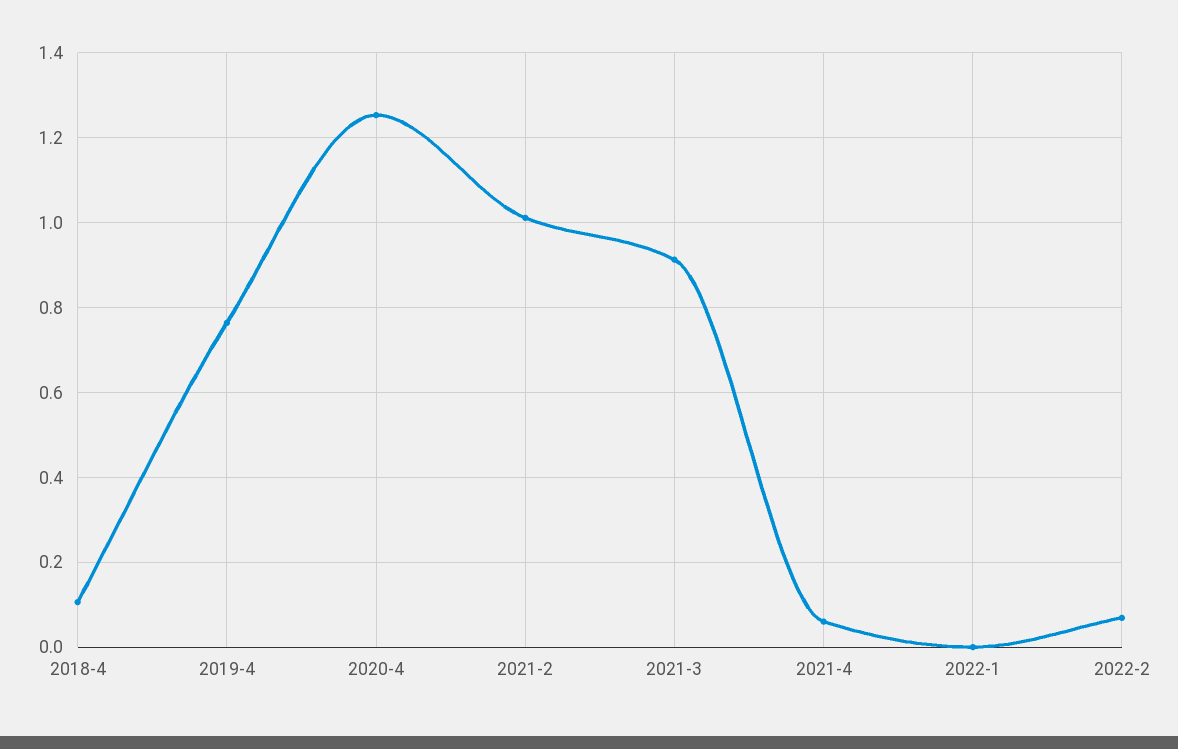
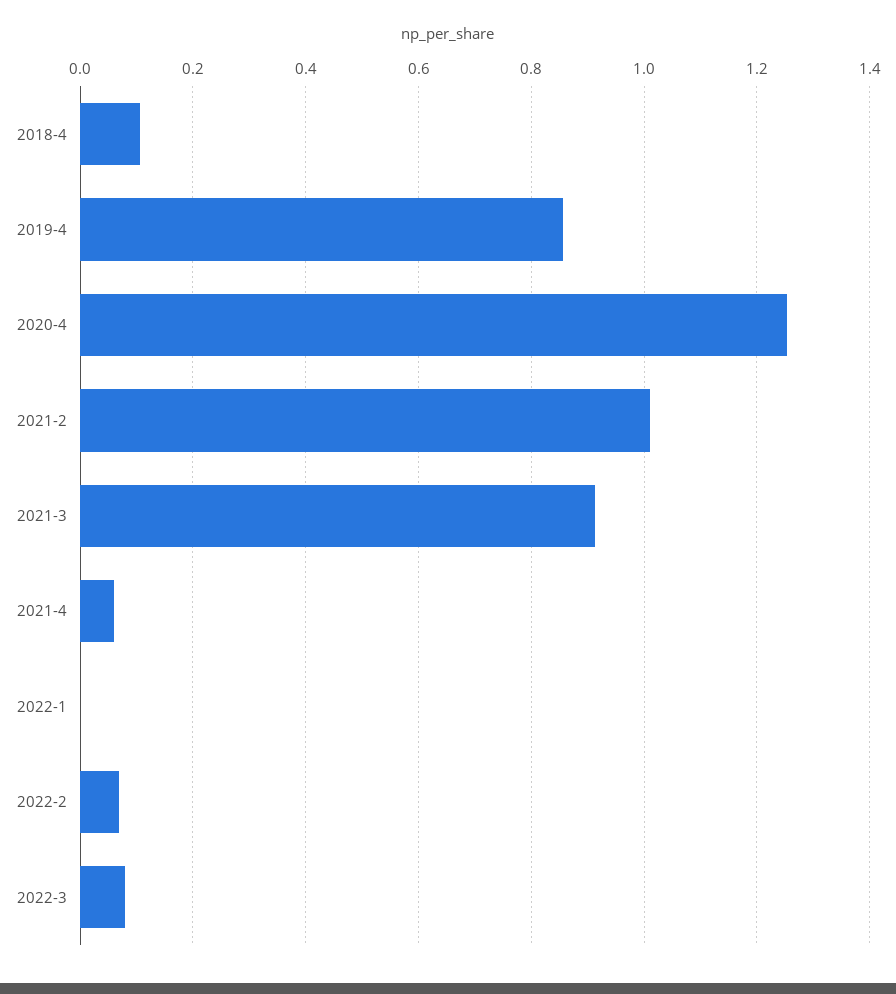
2019-4: 0.76 -> 0.86
2022-3: none -> 0.08

